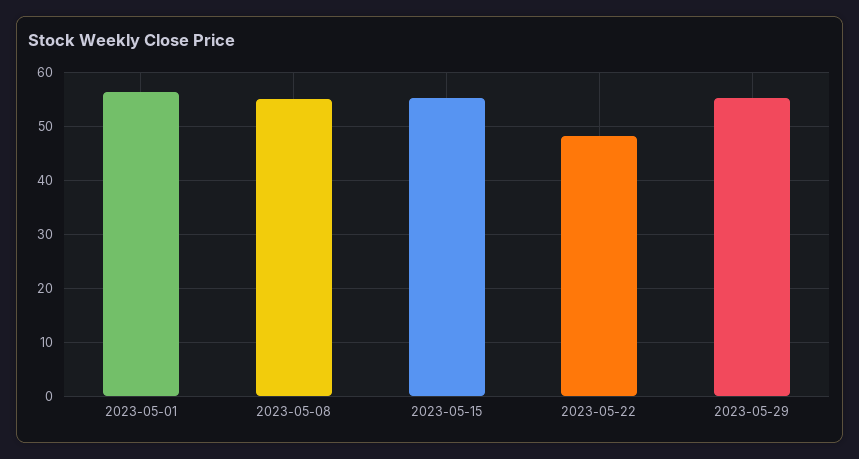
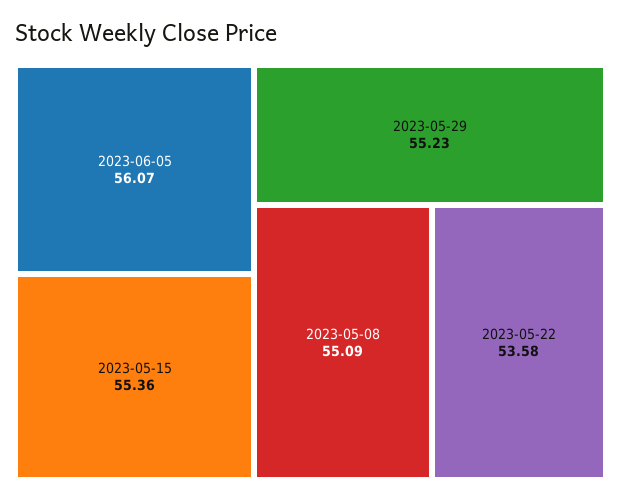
2023-05-01: 56 -> none
2023-05-22: 48 -> 53.58
2023-06-05: none -> 56.07

